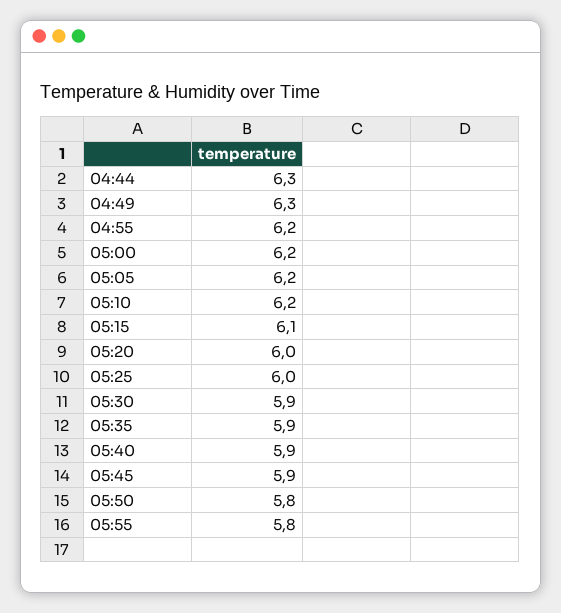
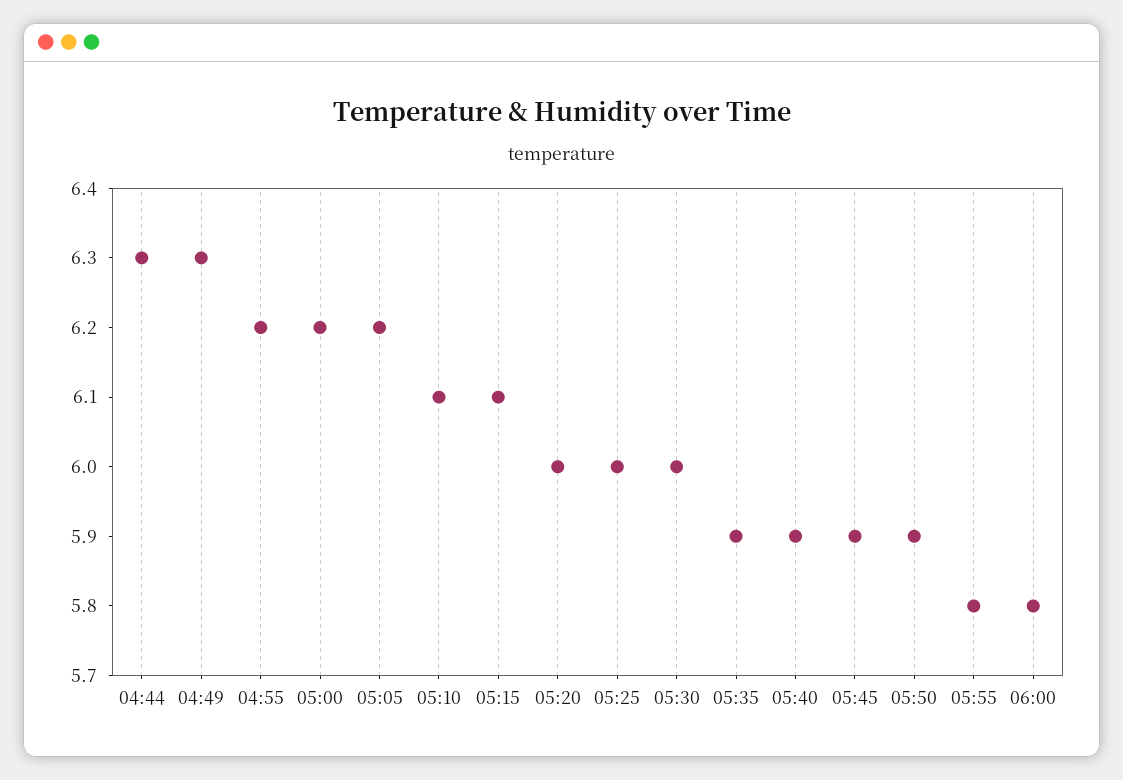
05:10: 6.2 -> 6.1
05:30: 5.9 -> 6
05:50: 5.8 -> 5.9
06:00: none -> 5.8

